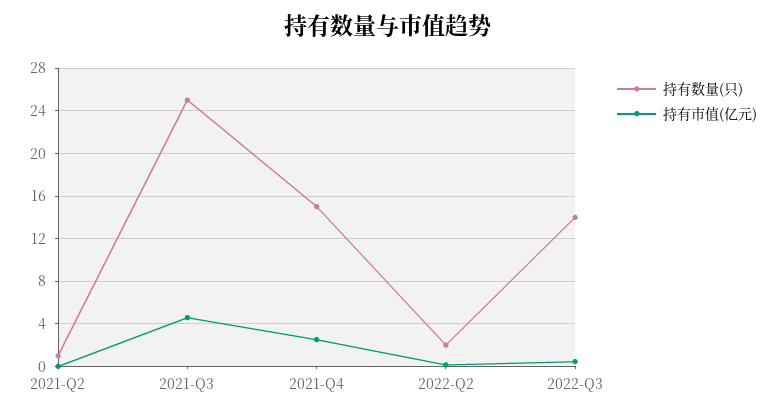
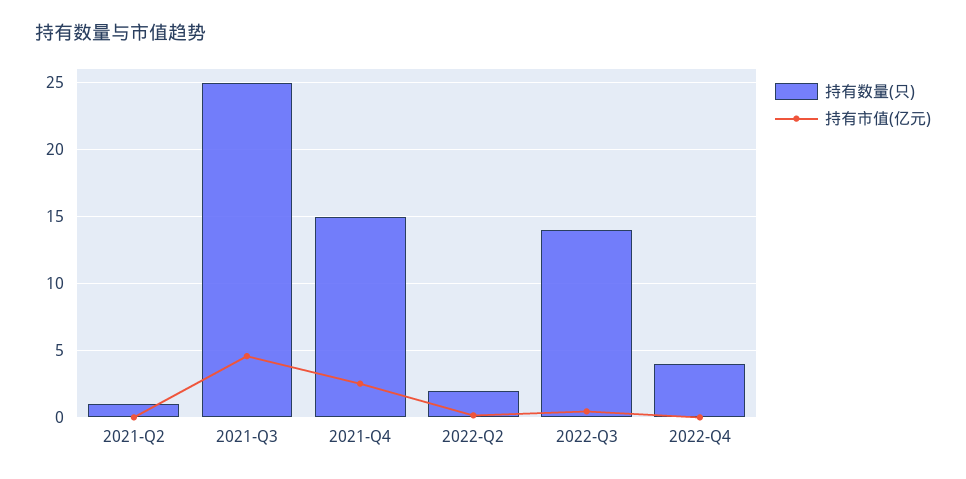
持有数量(只), 2022-Q4: none -> 4
持有市值(亿元), 2022-Q4: none -> 0

